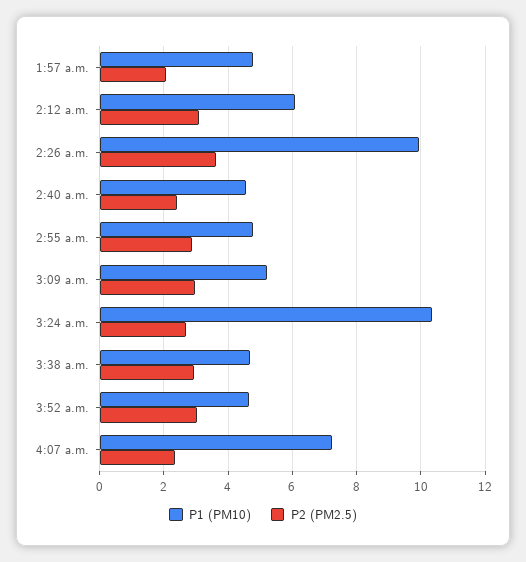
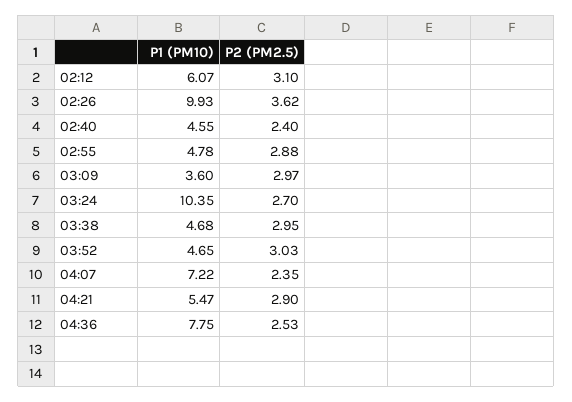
P1 (PM10), 1:57 a.m.: 4.8 -> none
P2 (PM2.5), 1:57 a.m.: 2 -> none
P1 (PM10), 3:09 a.m.: 5.2 -> 3.6
P1 (PM10), 04:21: none -> 5.47
P2 (PM2.5), 04:21: none -> 2.9
P1 (PM10), 04:36: none -> 7.75
P2 (PM2.5), 04:36: none -> 2.53

